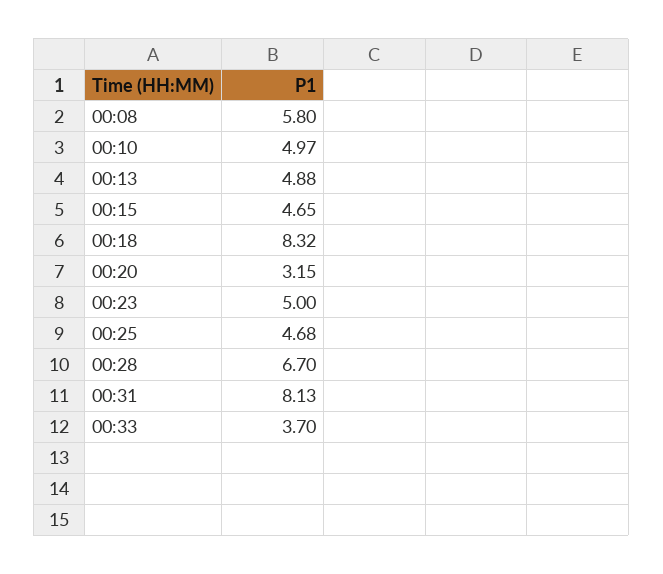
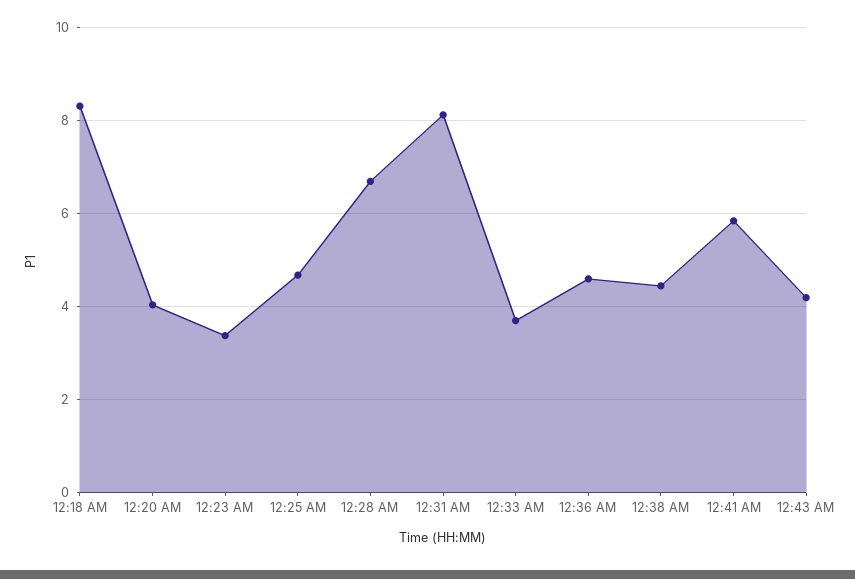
00:08: 5.8 -> none
00:10: 4.97 -> none
00:13: 4.88 -> none
00:15: 4.65 -> none
00:20: 3.15 -> 4
00:23: 5 -> 3.4
12:36 AM: none -> 4.6
12:38 AM: none -> 4.4
12:41 AM: none -> 5.8
12:43 AM: none -> 4.2

